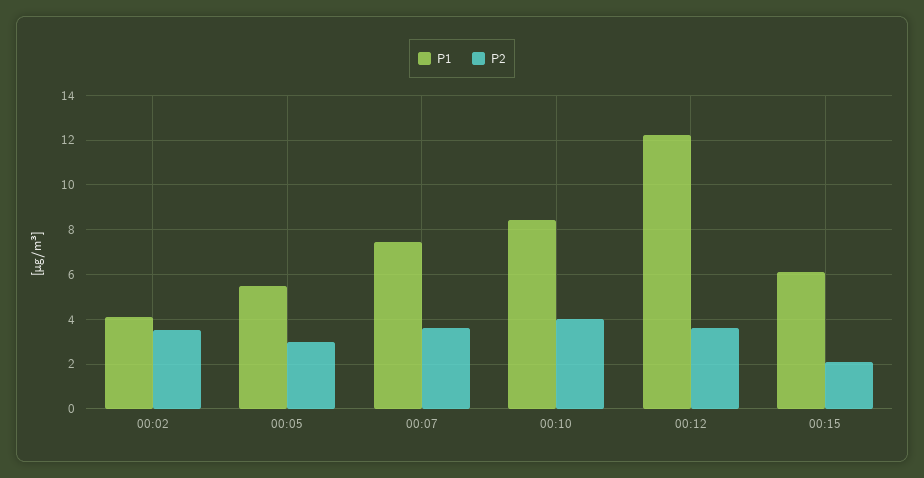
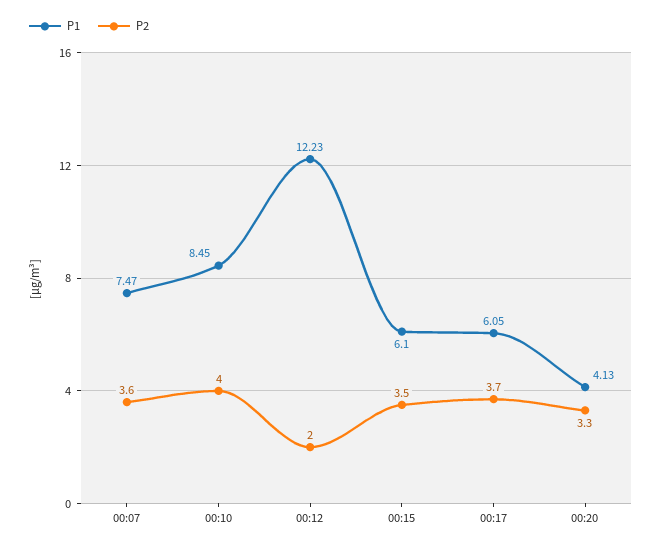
P1, 00:02: 4 -> none
P2, 00:02: 3.5 -> none
P1, 00:05: 5.5 -> none
P2, 00:05: 3 -> none
P2, 00:12: 3.5 -> 2
P2, 00:15: 2 -> 3.5
P1, 00:17: none -> 6.05
P2, 00:17: none -> 3.7
P1, 00:20: none -> 4.13
P2, 00:20: none -> 3.3

